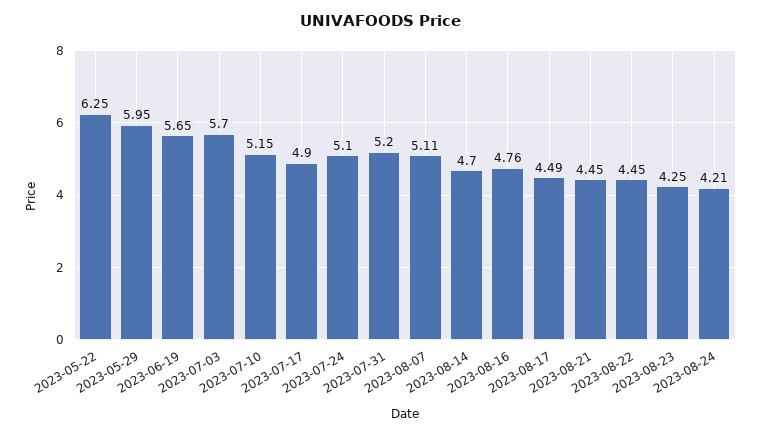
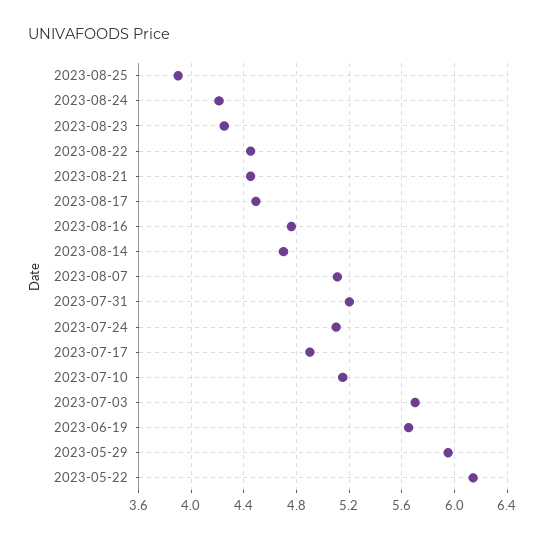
2023-05-22: 6.25 -> 6.15
2023-08-25: none -> 3.9

